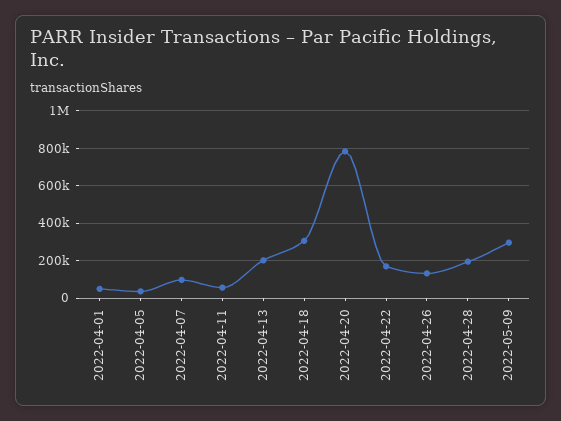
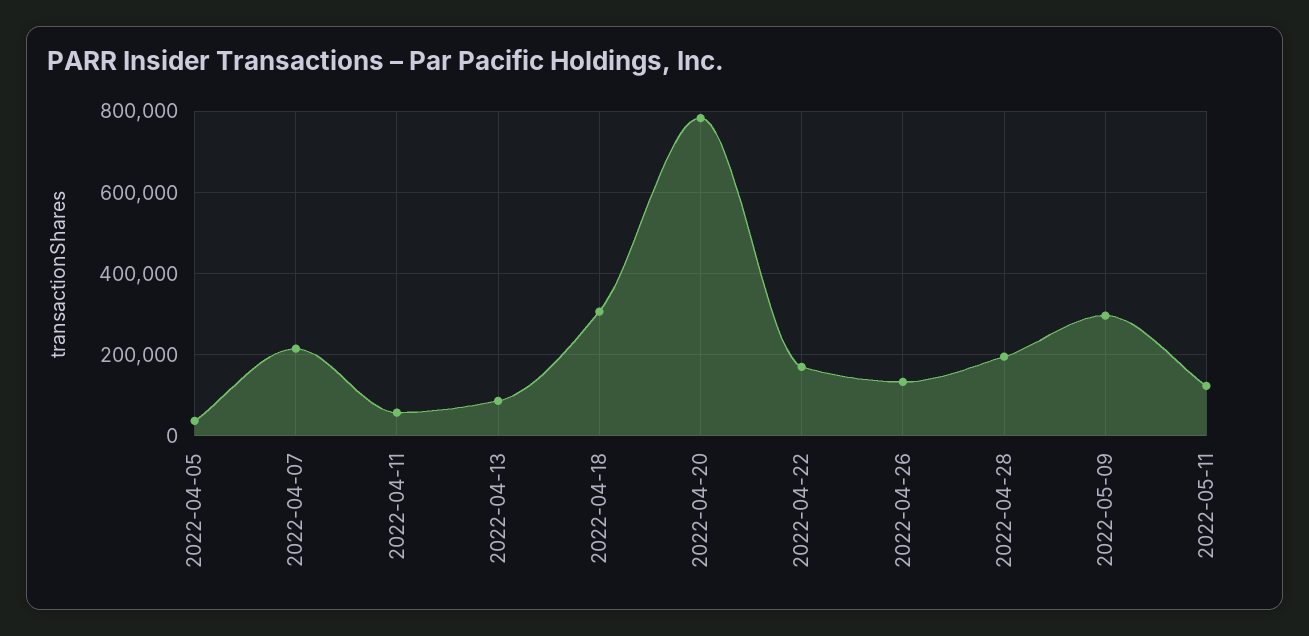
2022-04-01: 50000 -> none
2022-04-07: 100000 -> 220000
2022-04-13: 200000 -> 80000
2022-05-11: none -> 120000

